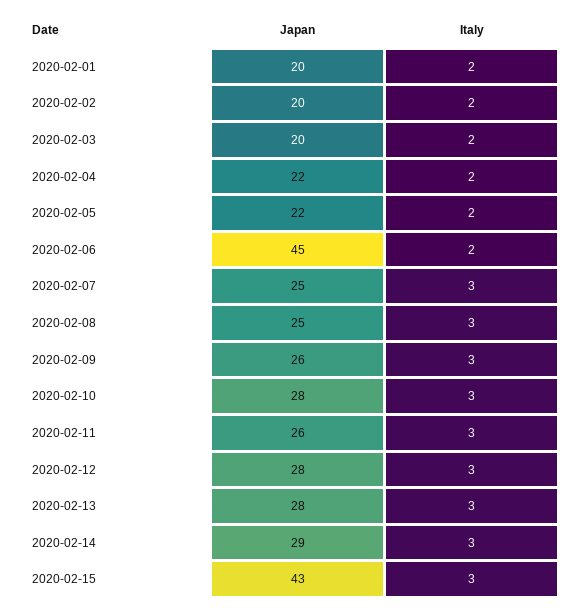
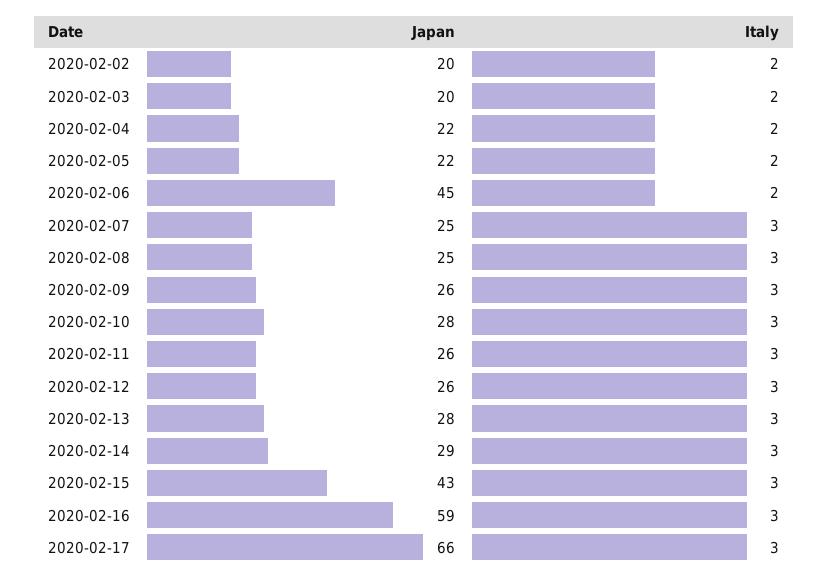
Japan, 2020-02-01: 20 -> none
Italy, 2020-02-01: 2 -> none
Japan, 2020-02-12: 28 -> 26
Japan, 2020-02-16: none -> 59
Italy, 2020-02-16: none -> 3
Japan, 2020-02-17: none -> 66
Italy, 2020-02-17: none -> 3

